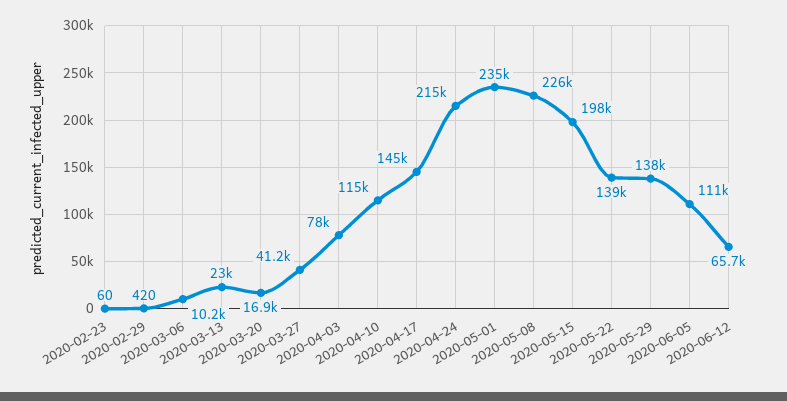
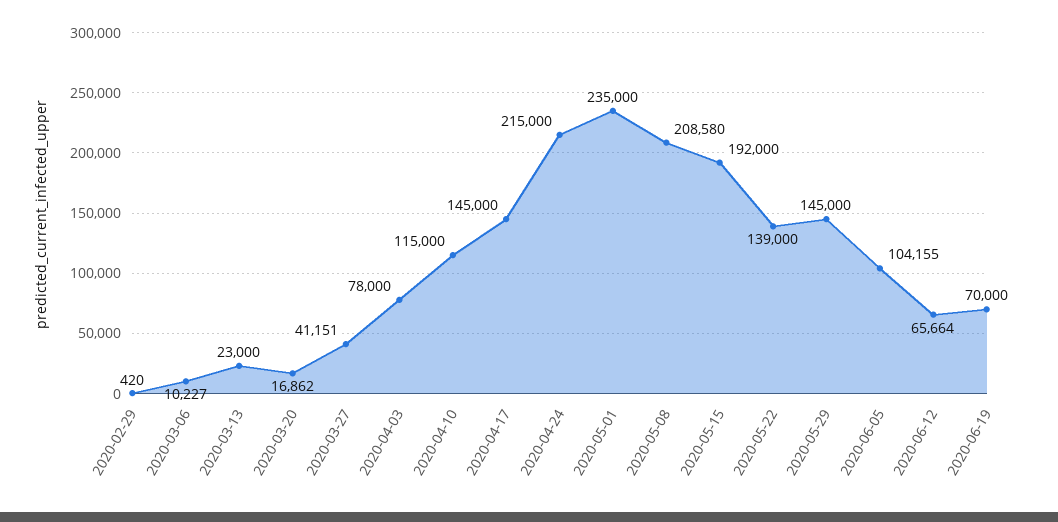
2020-02-23: 60 -> none
2020-05-08: 226000 -> 208580
2020-05-15: 198000 -> 192000
2020-05-29: 138000 -> 145000
2020-06-05: 111000 -> 104155
2020-06-19: none -> 70000

